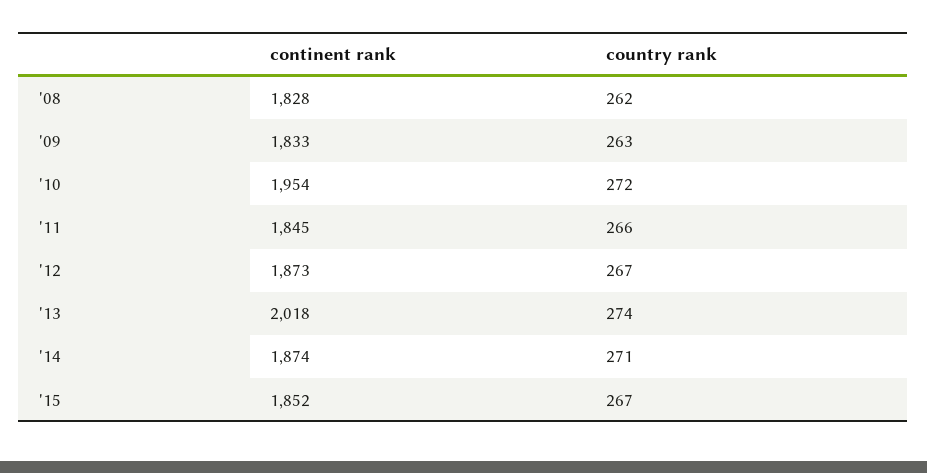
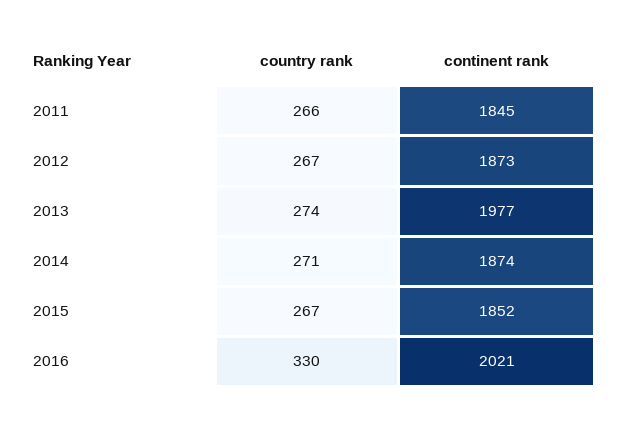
continent rank, '08: 1828 -> none
country rank, '08: 262 -> none
continent rank, '09: 1833 -> none
country rank, '09: 263 -> none
continent rank, '10: 1954 -> none
country rank, '10: 272 -> none
continent rank, '13: 2018 -> 1977
country rank, 2016: none -> 330
continent rank, 2016: none -> 2021

